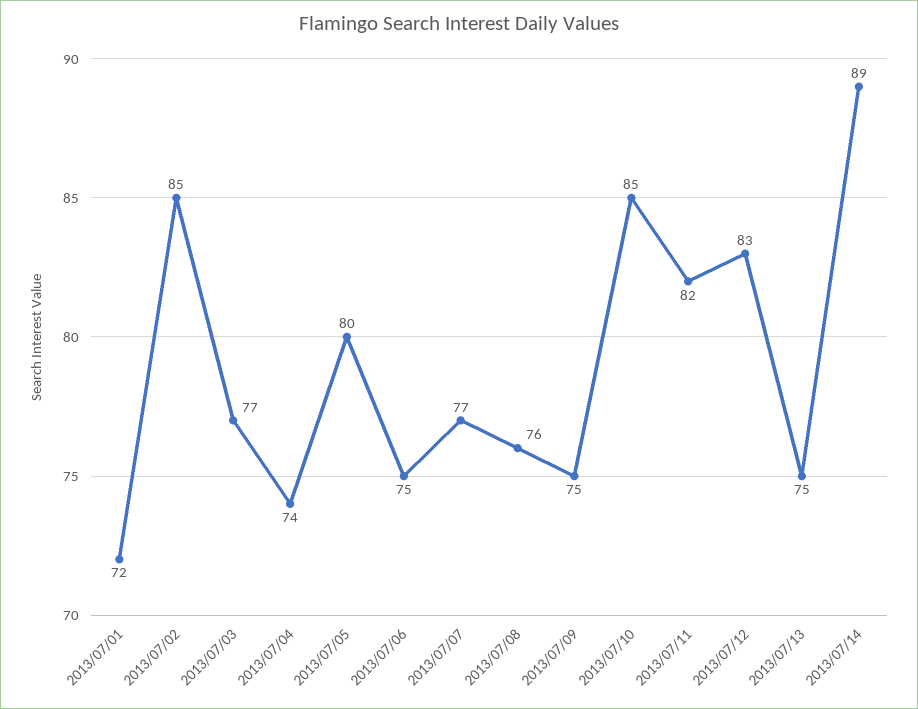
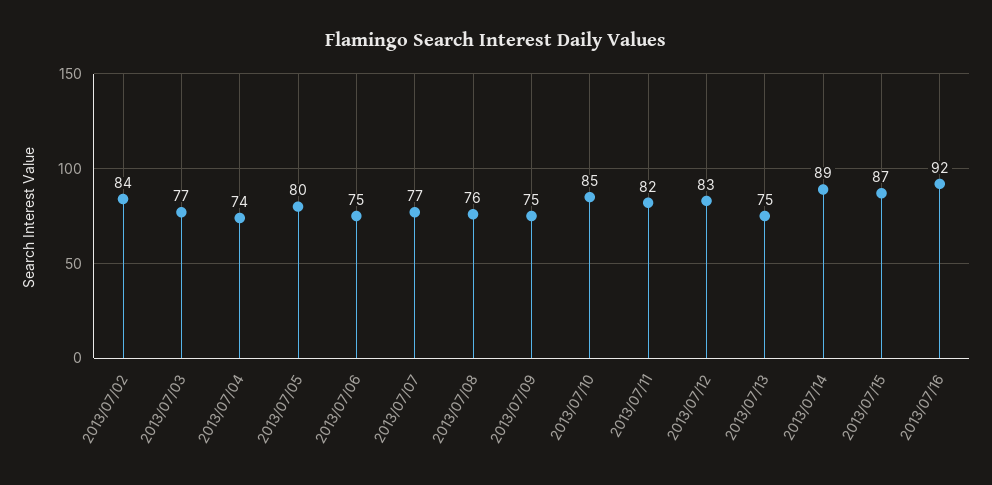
2013/07/01: 72 -> none
2013/07/02: 85 -> 84
2013/07/15: none -> 87
2013/07/16: none -> 92

